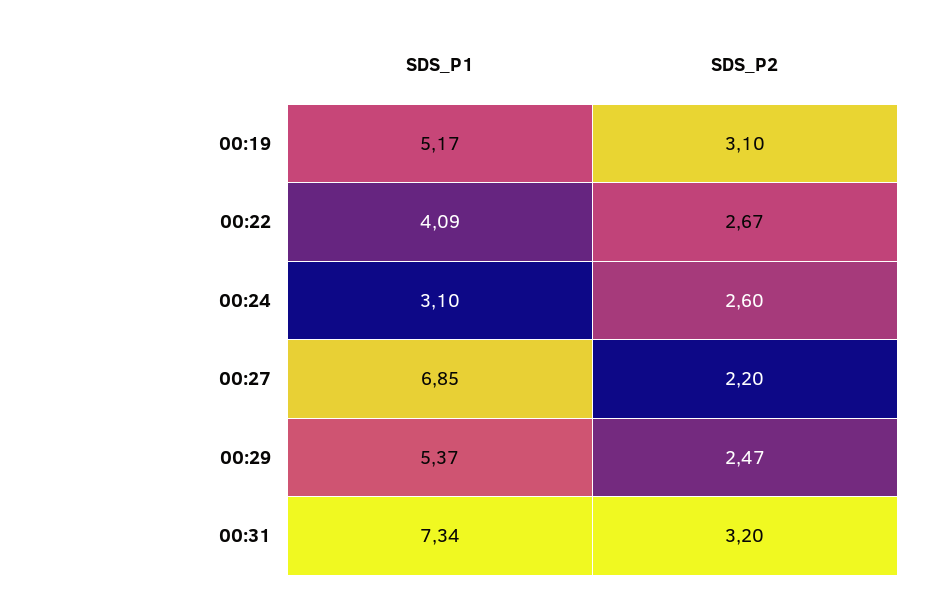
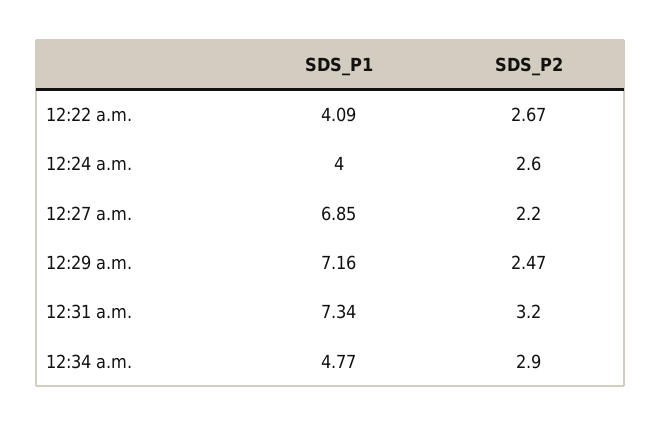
SDS_P1, 00:19: 5.17 -> none
SDS_P2, 00:19: 3.1 -> none
SDS_P1, 00:24: 3.1 -> 4
SDS_P1, 00:29: 5.37 -> 7.16
SDS_P1, 12:34 a.m.: none -> 4.77
SDS_P2, 12:34 a.m.: none -> 2.9

